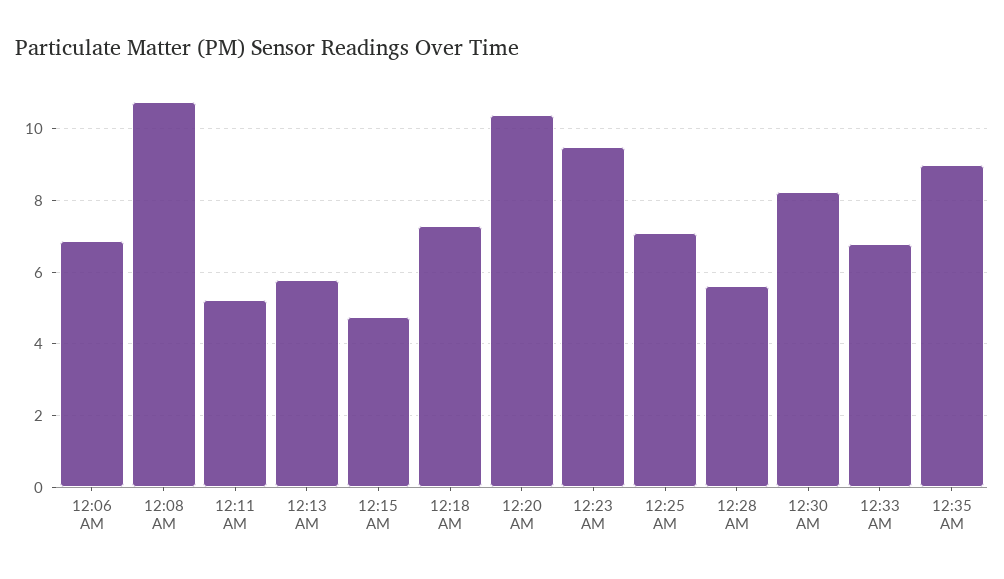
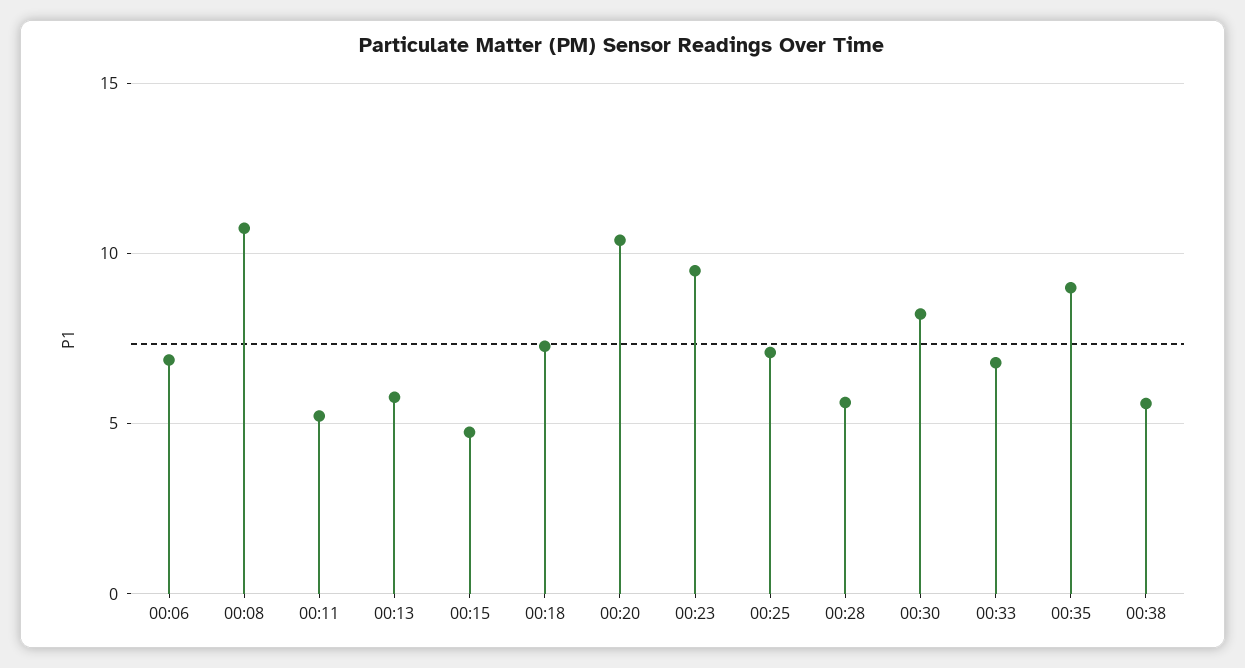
00:38: none -> 5.5

